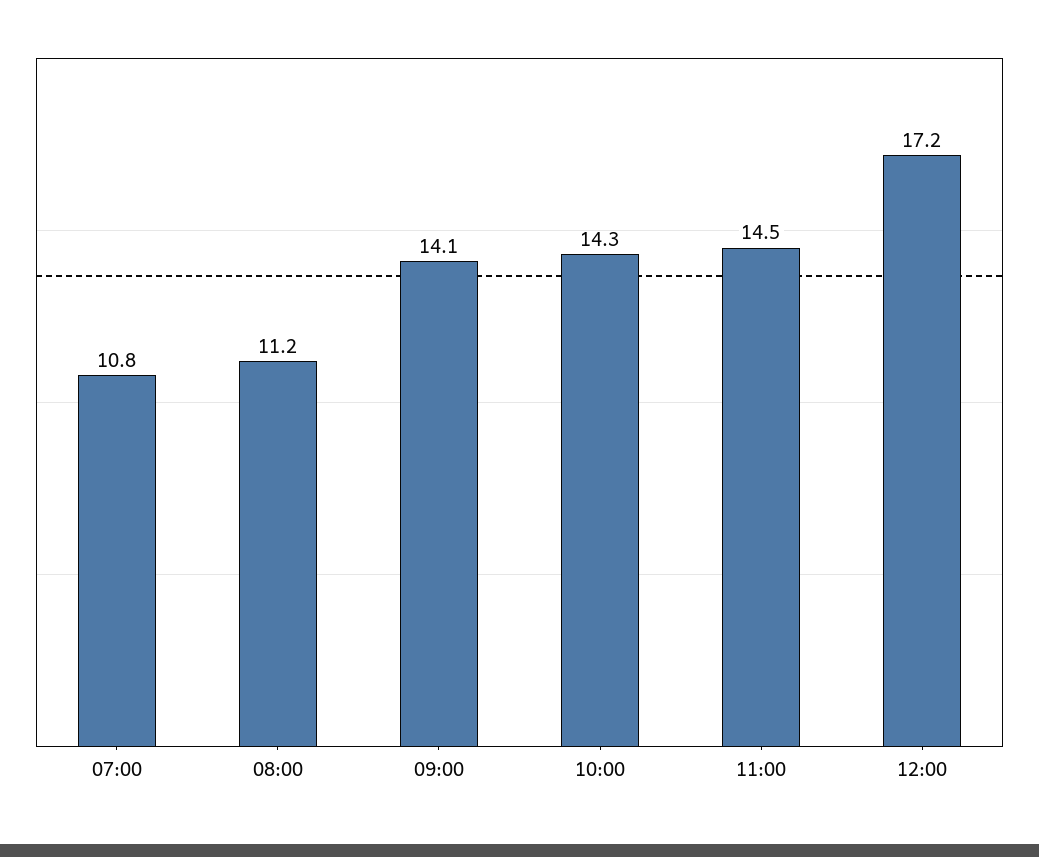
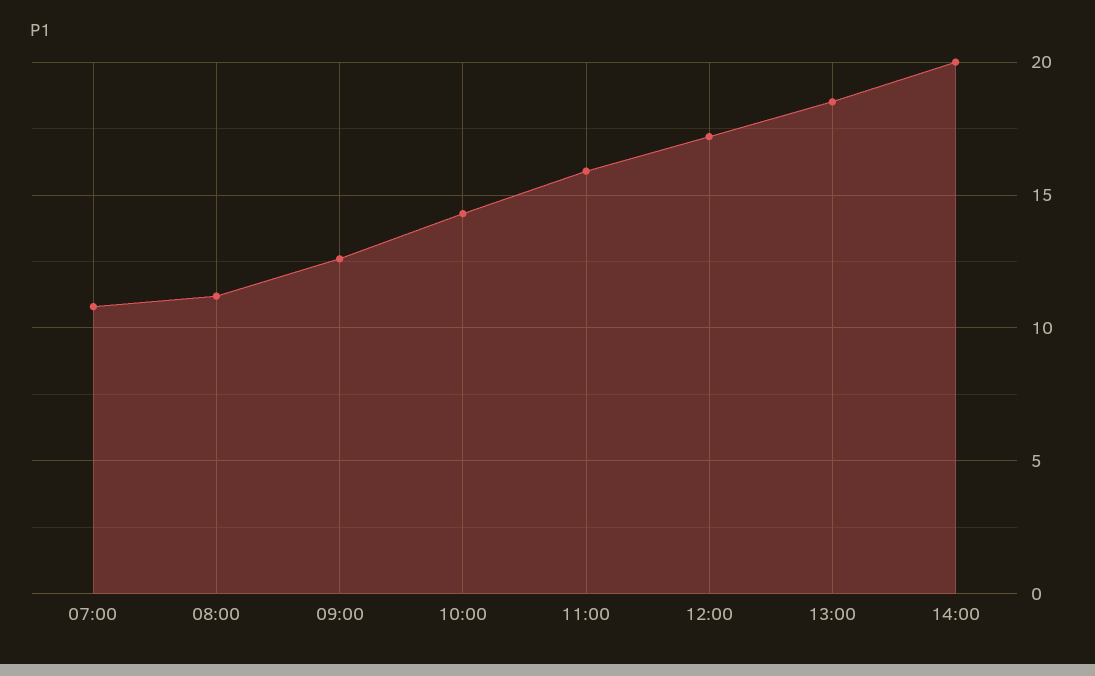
09:00: 14.1 -> 12.5
11:00: 14.5 -> 16
13:00: none -> 18.5
14:00: none -> 20

